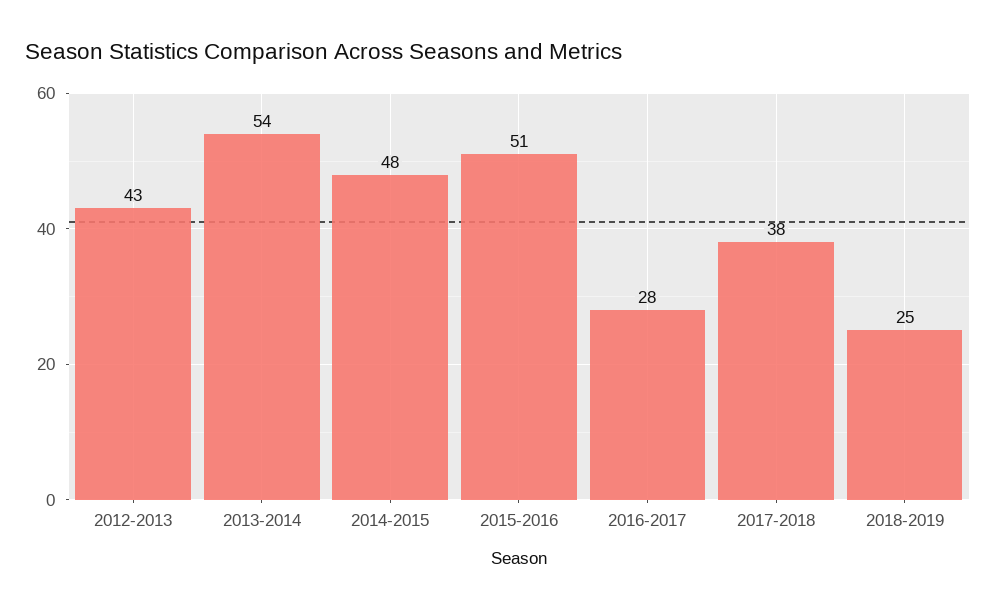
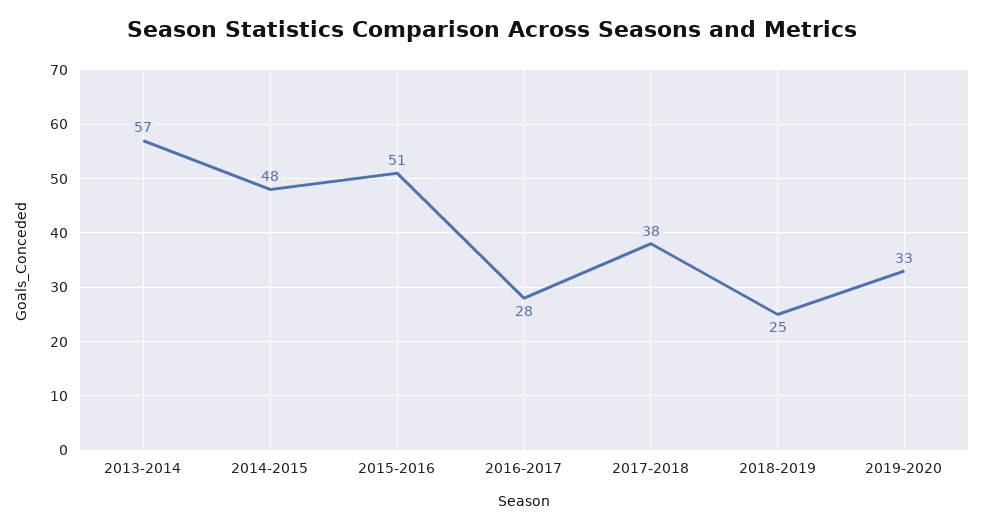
2012-2013: 43 -> none
2013-2014: 54 -> 57
2019-2020: none -> 33

